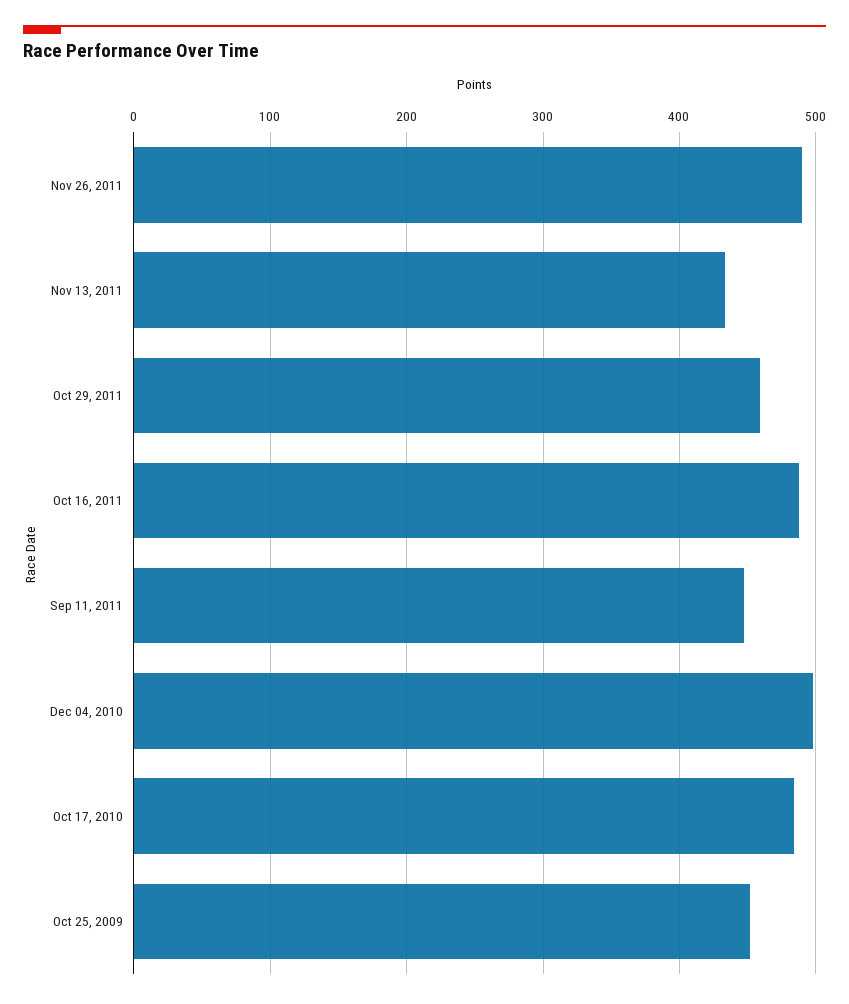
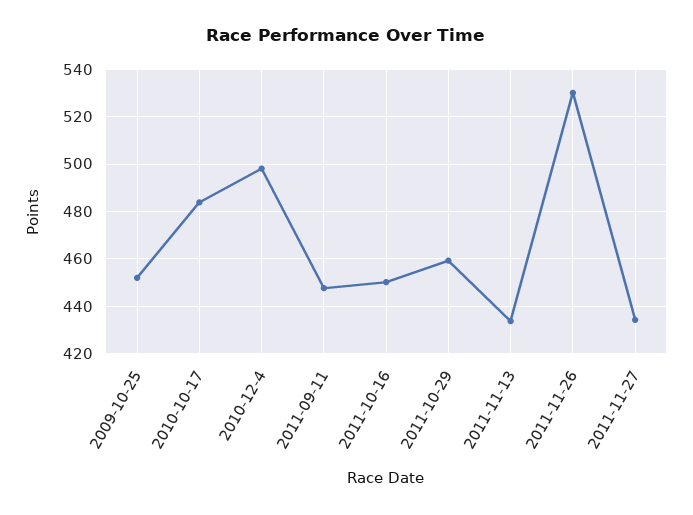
Nov 26, 2011: 490 -> 530
Oct 16, 2011: 490 -> 450
2011-11-27: none -> 435

